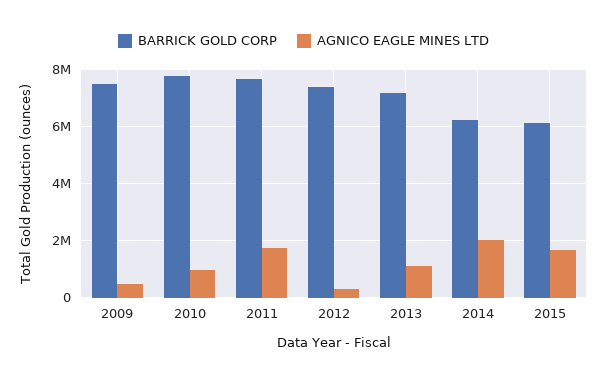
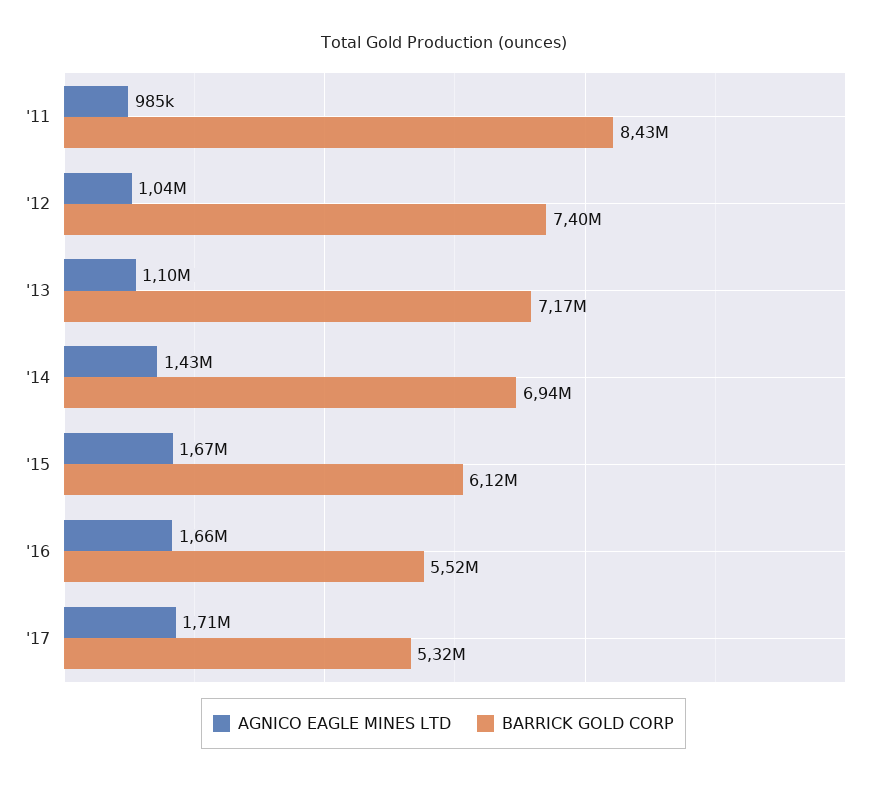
BARRICK GOLD CORP, 2009: 7500000 -> none
AGNICO EAGLE MINES LTD, 2009: 500000 -> none
BARRICK GOLD CORP, 2010: 7750000 -> none
AGNICO EAGLE MINES LTD, 2010: 1000000 -> none
BARRICK GOLD CORP, 2011: 7750000 -> 8430000
AGNICO EAGLE MINES LTD, 2011: 1750000 -> 985000
AGNICO EAGLE MINES LTD, 2012: 250000 -> 1040000
BARRICK GOLD CORP, 2014: 6250000 -> 6940000
AGNICO EAGLE MINES LTD, 2014: 2000000 -> 1430000
AGNICO EAGLE MINES LTD, '16: none -> 1660000
BARRICK GOLD CORP, '16: none -> 5520000
AGNICO EAGLE MINES LTD, '17: none -> 1710000
BARRICK GOLD CORP, '17: none -> 5320000

